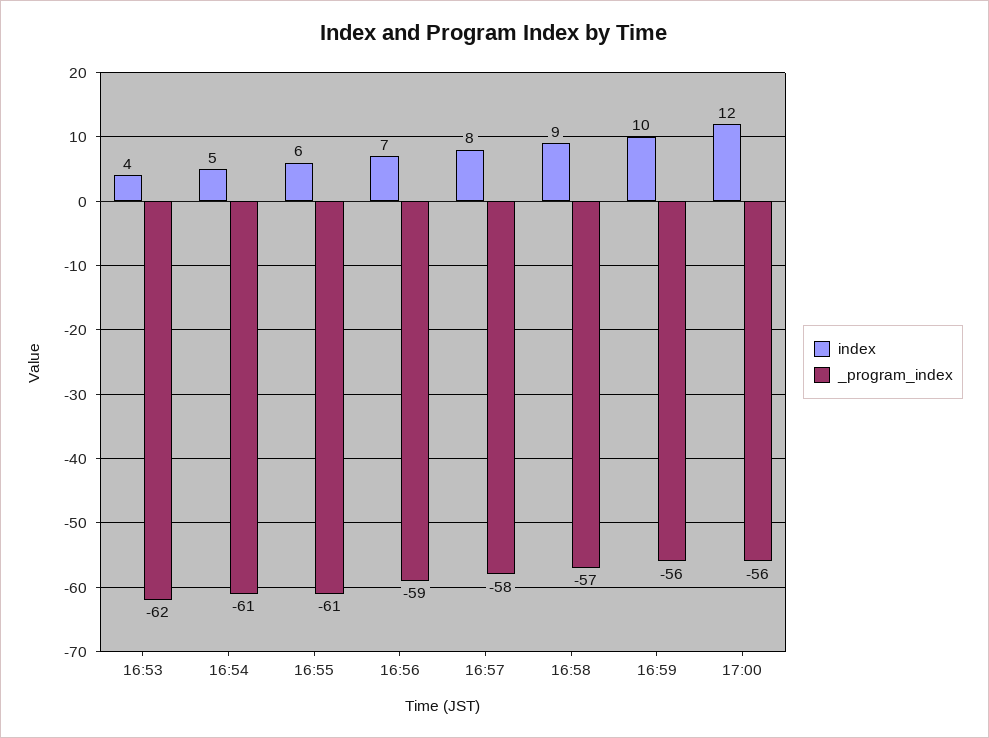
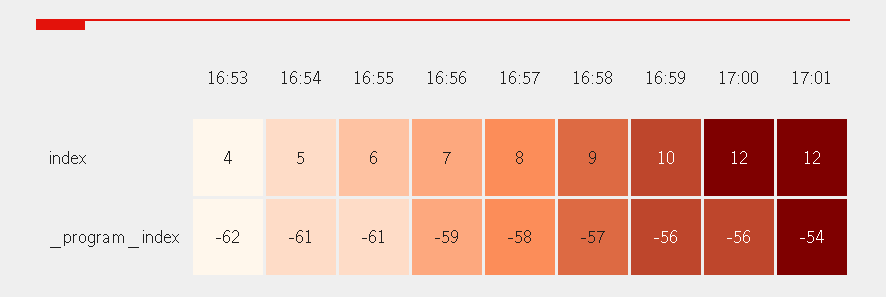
index, 17:01: none -> 12
_program_index, 17:01: none -> -54

